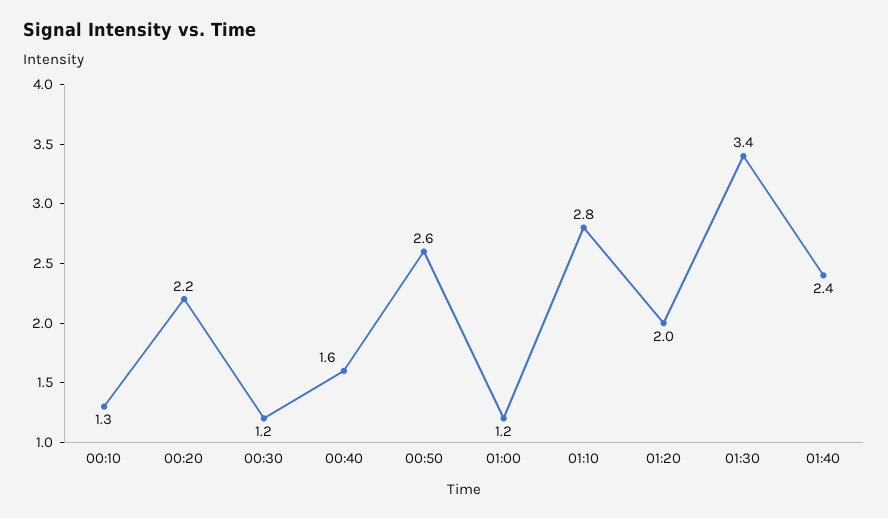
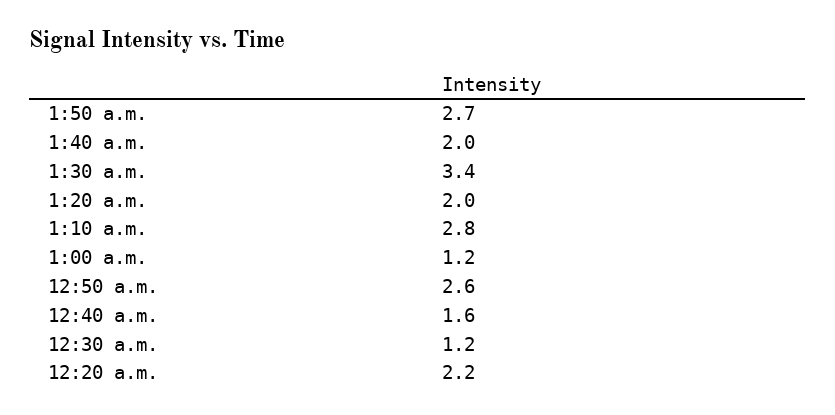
00:10: 1.3 -> none
01:40: 2.4 -> 2
1:50 a.m.: none -> 2.7

